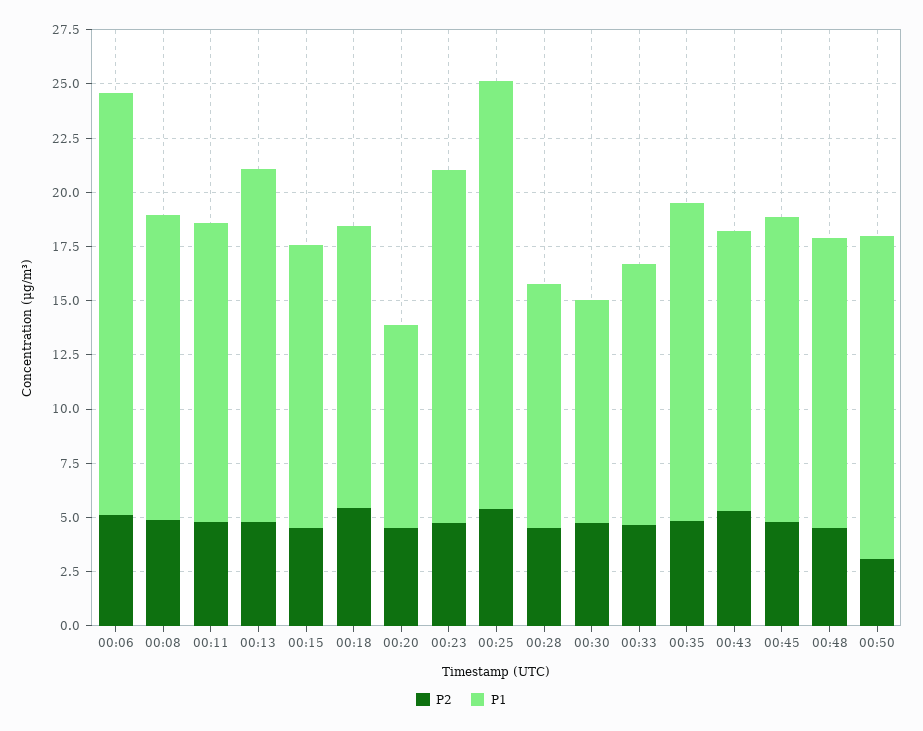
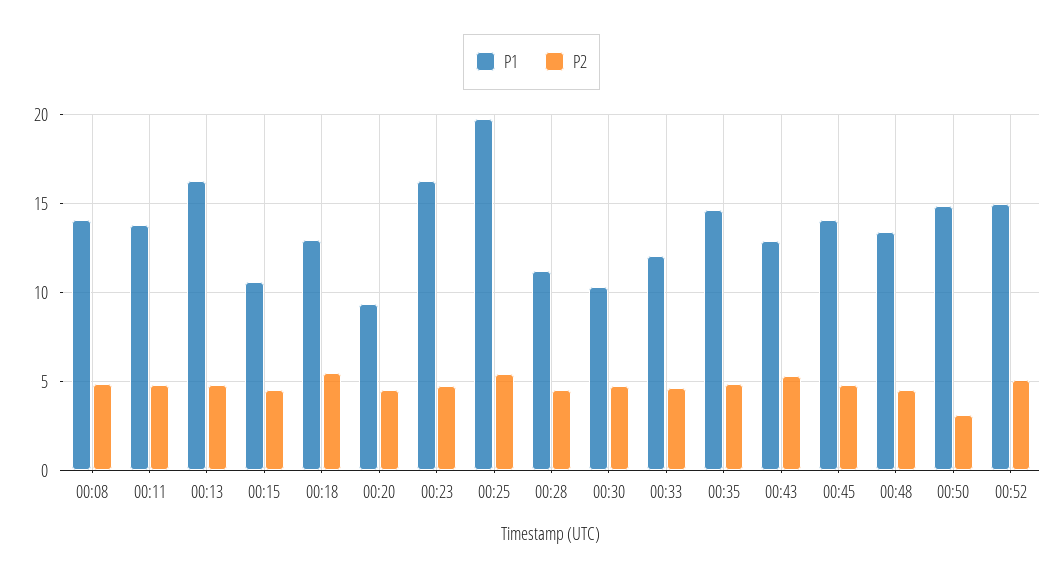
P2, 00:06: 5 -> none
P1, 00:06: 19.5 -> none
P1, 00:15: 13 -> 10.5
P1, 00:52: none -> 15
P2, 00:52: none -> 5

